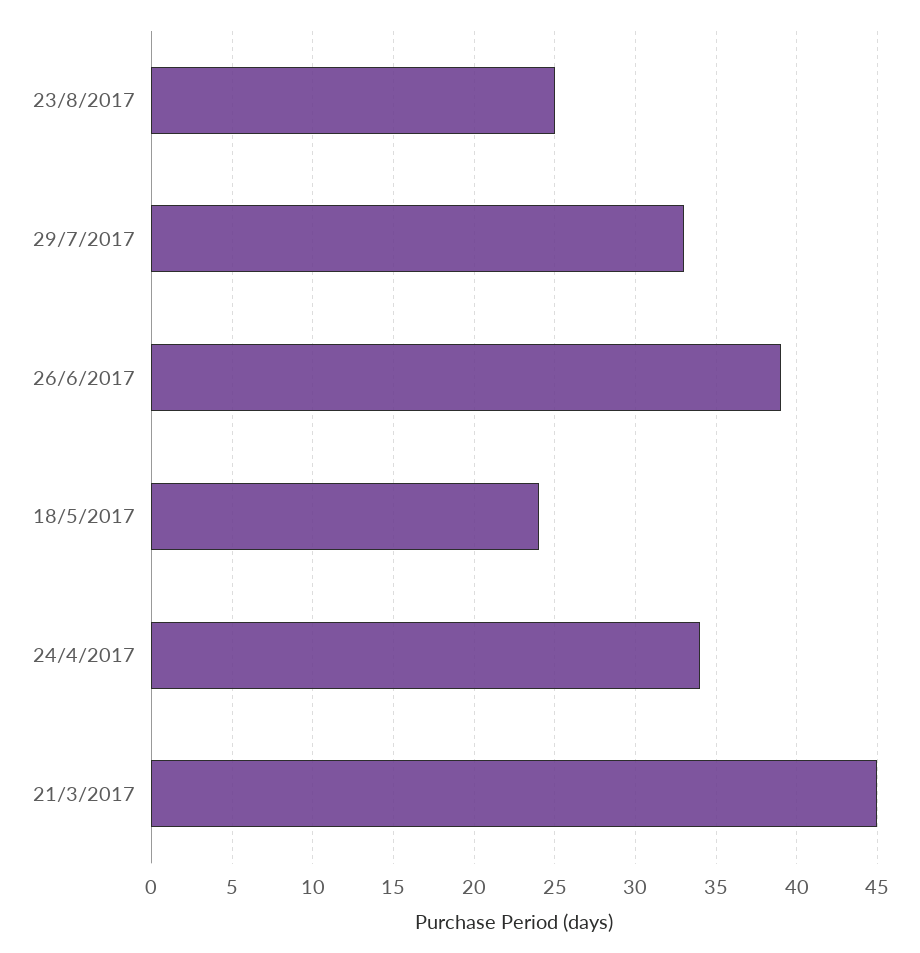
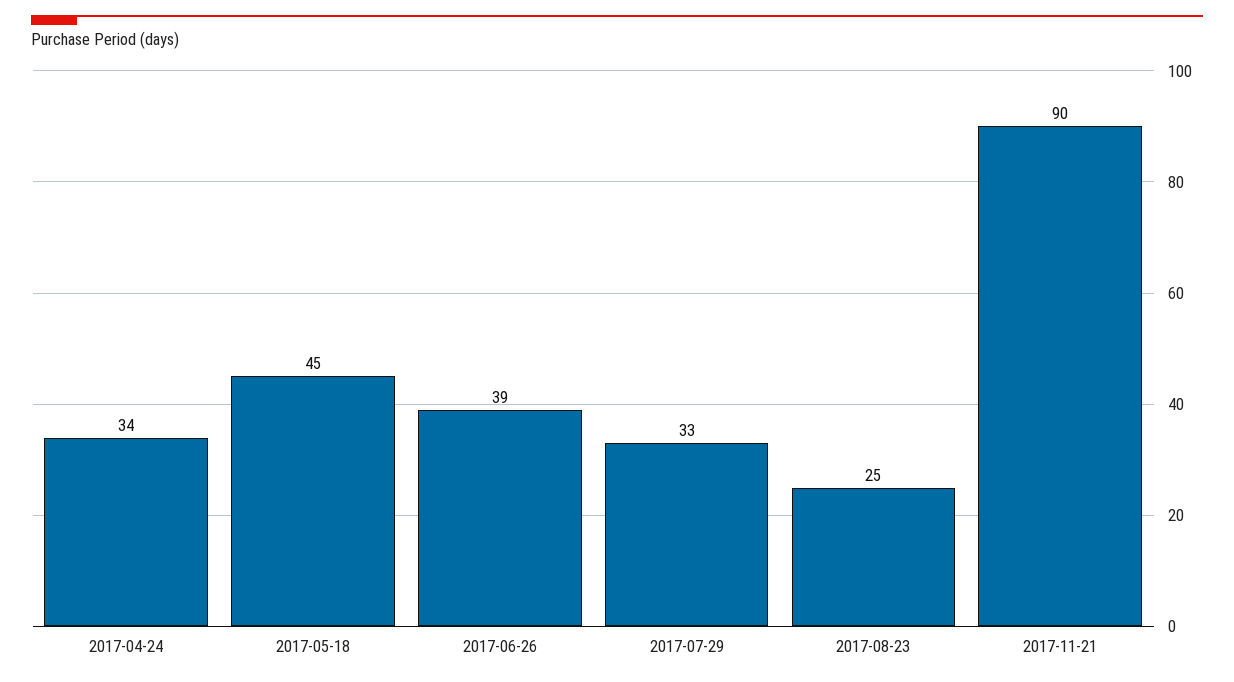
18/5/2017: 24 -> 45
21/3/2017: 45 -> none
2017-11-21: none -> 90

